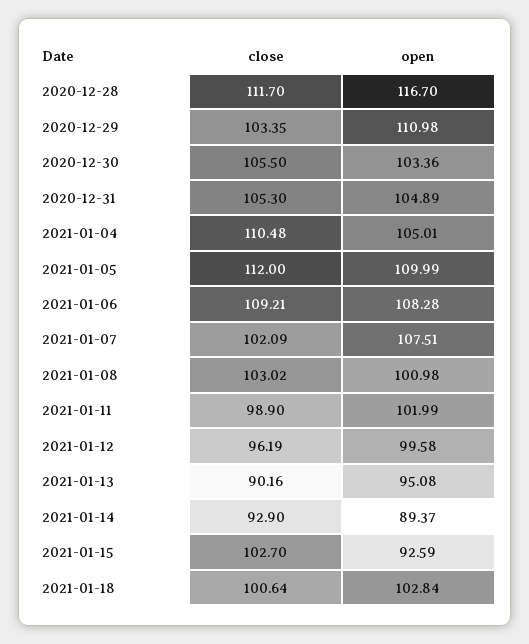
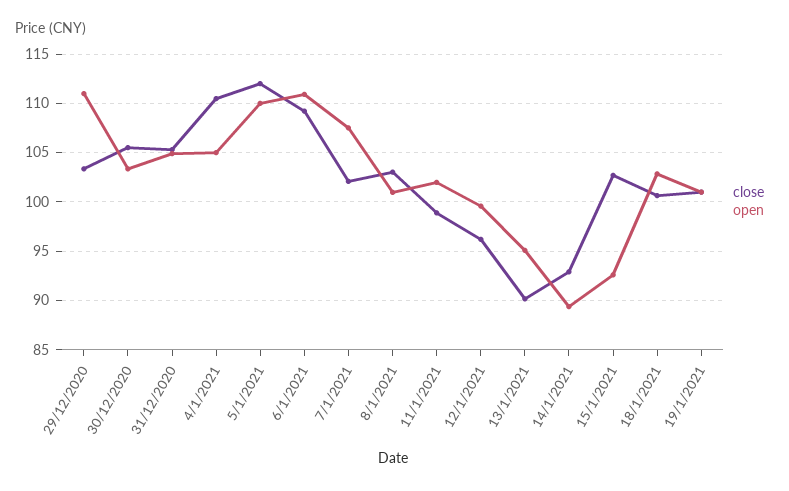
close, 2020-12-28: 111.7 -> none
open, 2020-12-28: 116.7 -> none
open, 2021-01-06: 108.28 -> 111
close, 19/1/2021: none -> 101
open, 19/1/2021: none -> 101

